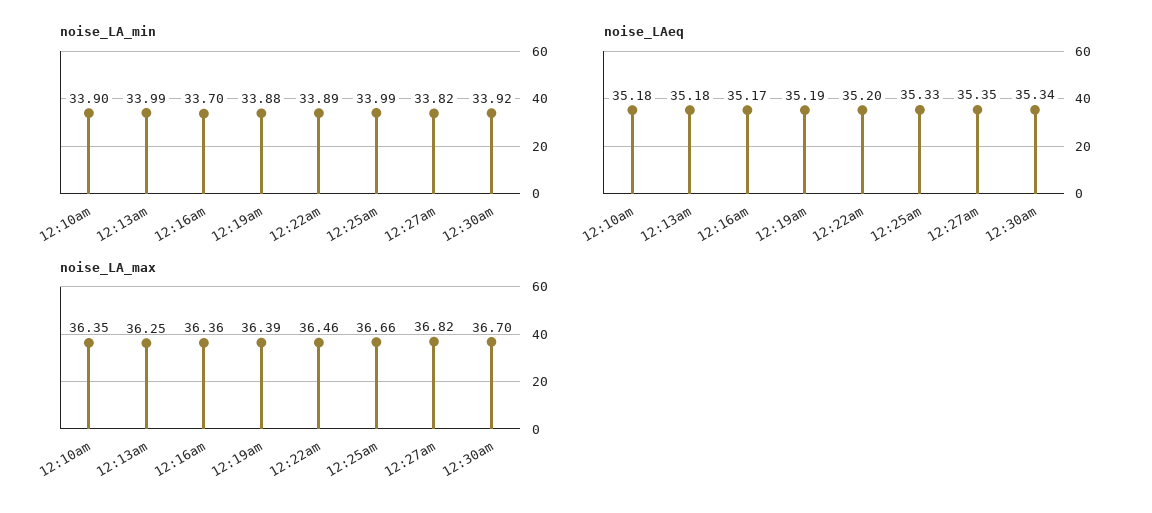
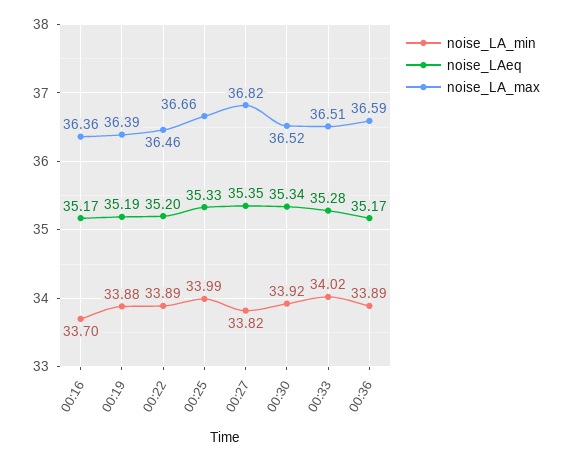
noise_LA_min, 12:10am: 33.9 -> none
noise_LA_min, 12:13am: 33.99 -> none
noise_LAeq, 12:10am: 35.18 -> none
noise_LAeq, 12:13am: 35.18 -> none
noise_LA_max, 12:10am: 36.35 -> none
noise_LA_max, 12:13am: 36.25 -> none
noise_LA_max, 12:30am: 36.7 -> 36.52
noise_LA_min, 00:33: none -> 34.02
noise_LAeq, 00:33: none -> 35.28
noise_LA_max, 00:33: none -> 36.51
noise_LA_min, 00:36: none -> 33.89
noise_LAeq, 00:36: none -> 35.17
noise_LA_max, 00:36: none -> 36.59

